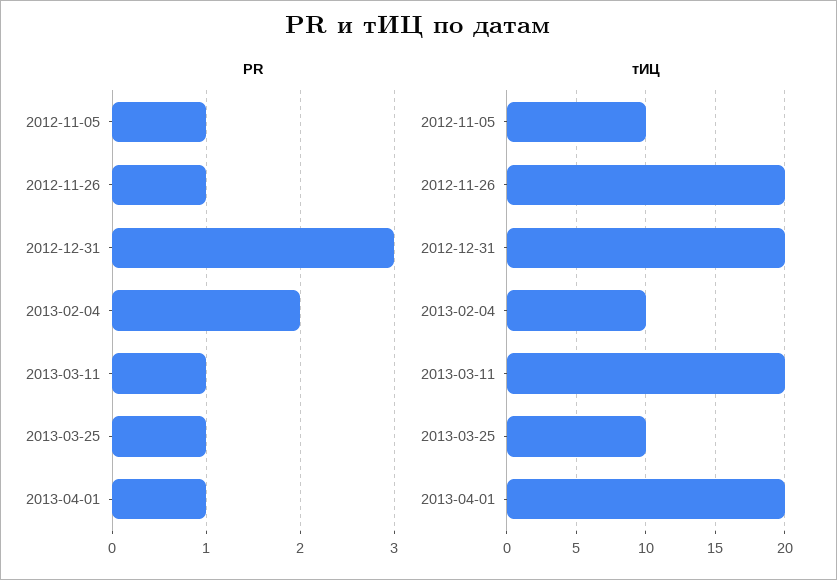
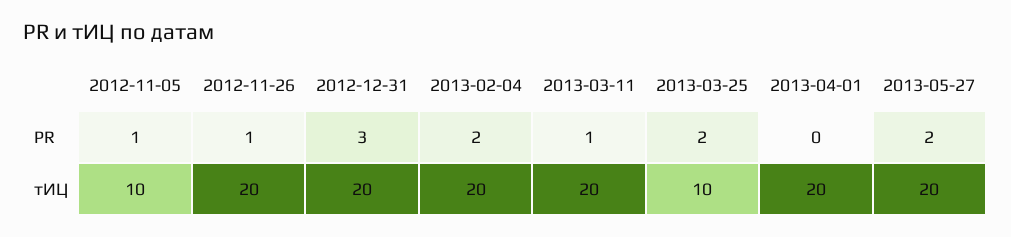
PR, 2013-03-25: 1 -> 2
PR, 2013-04-01: 1 -> 0
тИЦ, 2013-02-04: 10 -> 20
PR, 2013-05-27: none -> 2
тИЦ, 2013-05-27: none -> 20

